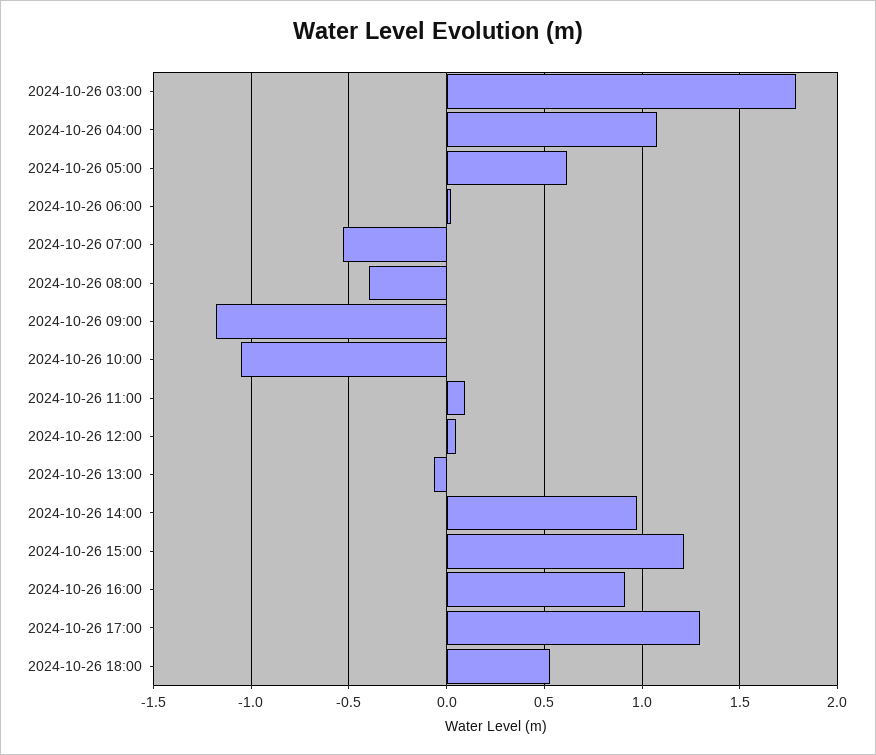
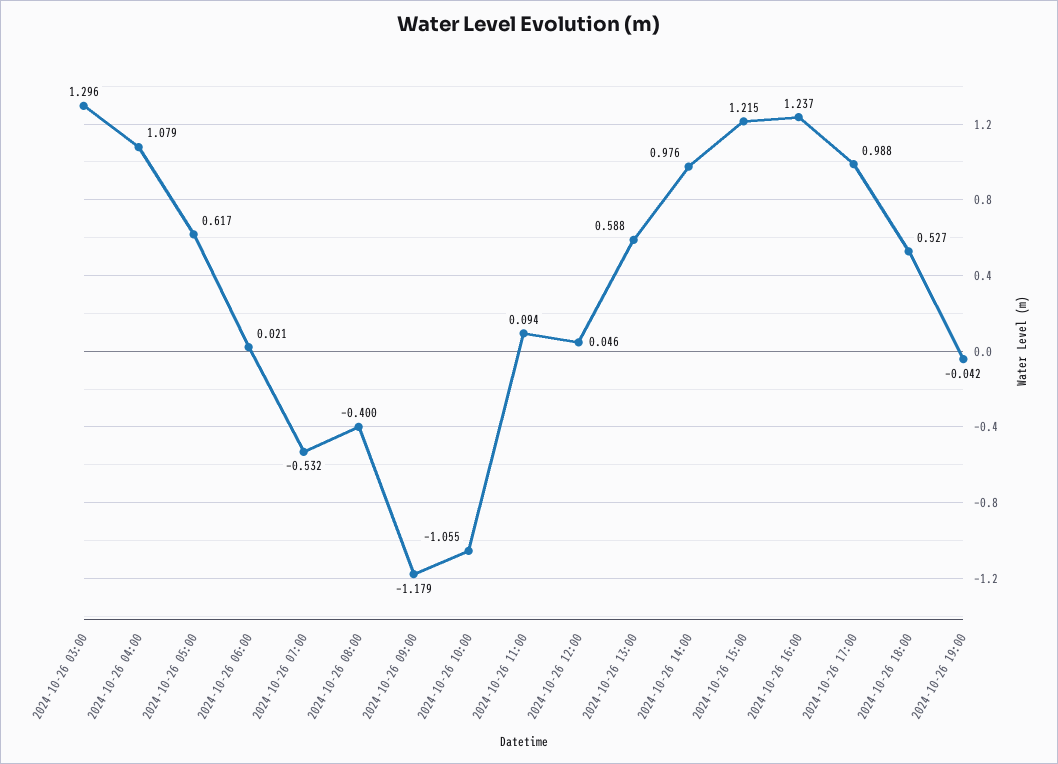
2024-10-26 03:00: 1.8 -> 1.296
2024-10-26 13:00: -0.05 -> 0.588
2024-10-26 16:00: 0.9 -> 1.237
2024-10-26 17:00: 1.3 -> 0.988
2024-10-26 19:00: none -> -0.042

